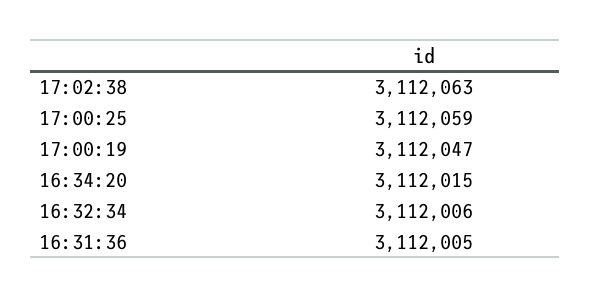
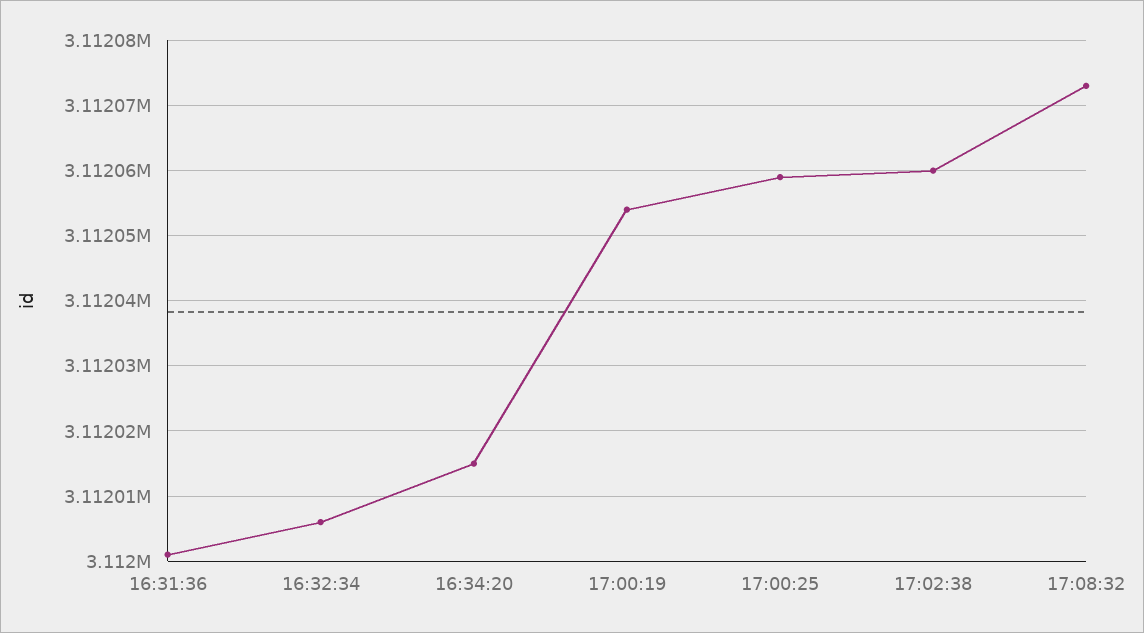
17:02:38: 3112063 -> 3112060
17:00:19: 3112047 -> 3112054
16:31:36: 3112005 -> 3112001
17:08:32: none -> 3112073

